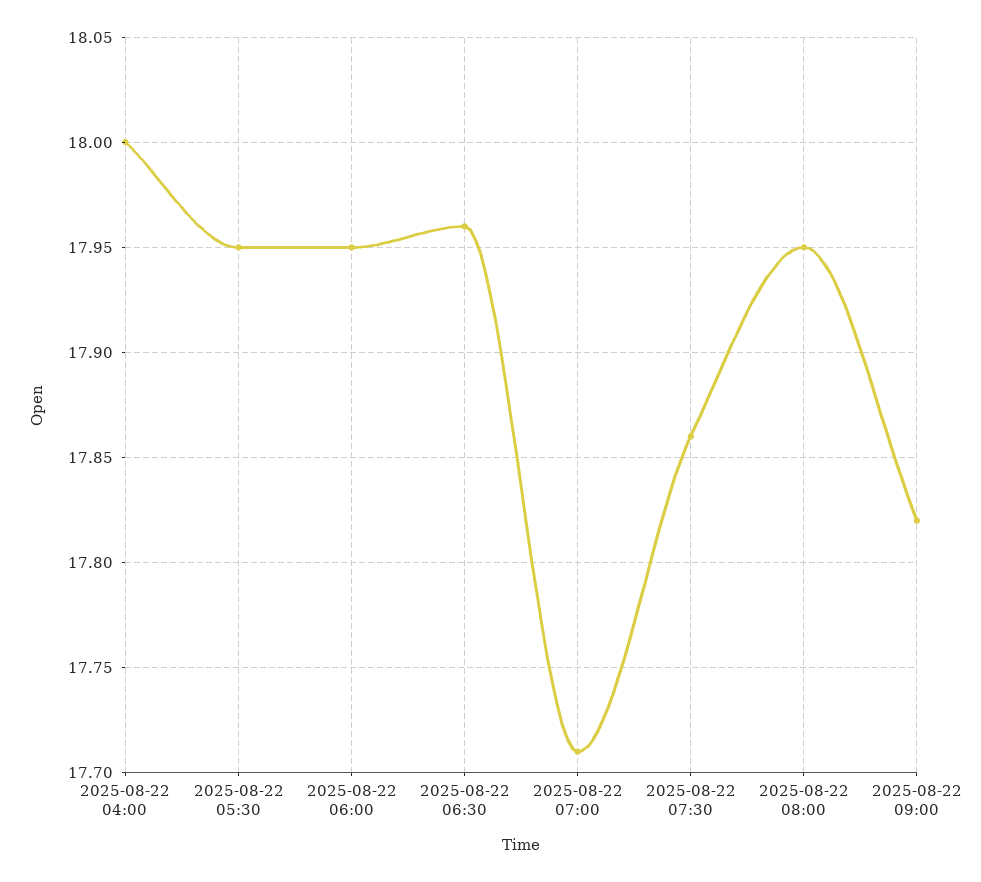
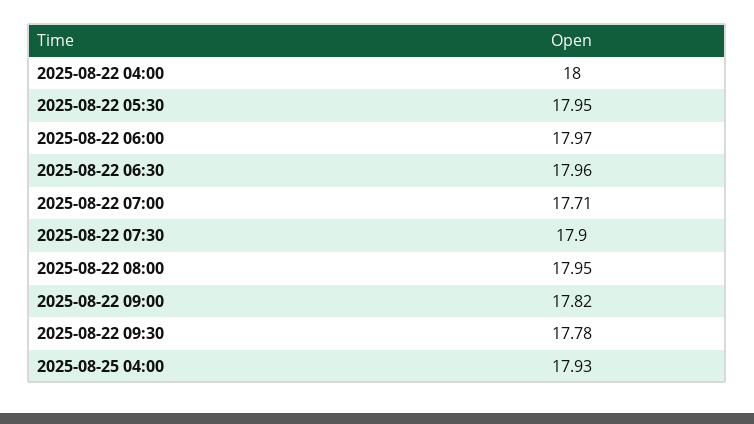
2025-08-22 06:00: 17.95 -> 17.97
2025-08-22 07:30: 17.86 -> 17.9
2025-08-22 09:30: none -> 17.78
2025-08-25 04:00: none -> 17.93

